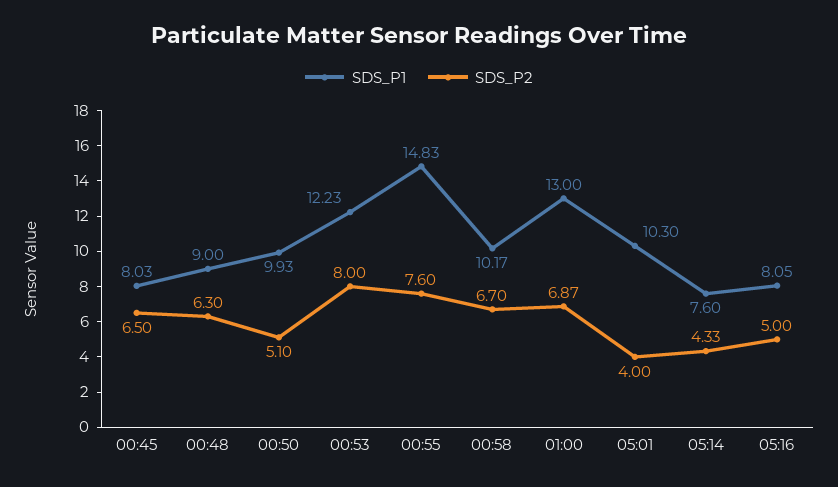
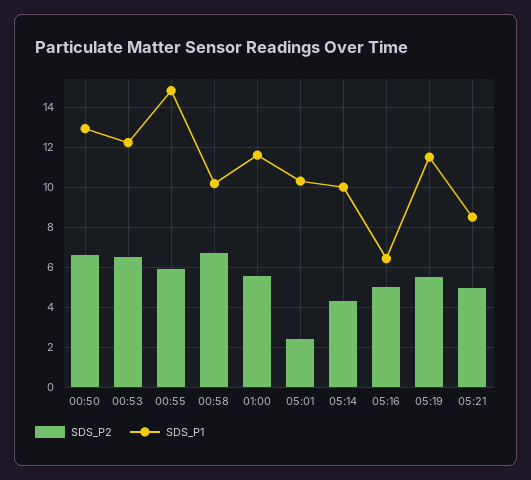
SDS_P1, 00:45: 8.03 -> none
SDS_P2, 00:45: 6.5 -> none
SDS_P1, 00:48: 9 -> none
SDS_P2, 00:48: 6.3 -> none
SDS_P1, 00:50: 9.93 -> 13
SDS_P2, 00:50: 5.1 -> 6.5
SDS_P2, 00:53: 8 -> 6.5
SDS_P2, 00:55: 7.6 -> 6
SDS_P1, 01:00: 13 -> 11.5
SDS_P2, 01:00: 6.87 -> 5.5
SDS_P2, 05:01: 4 -> 2.5
SDS_P1, 05:14: 7.6 -> 10
SDS_P1, 05:16: 8.05 -> 6.5
SDS_P2, 05:19: none -> 5.5
SDS_P1, 05:19: none -> 11.5
SDS_P2, 05:21: none -> 5
SDS_P1, 05:21: none -> 8.5

